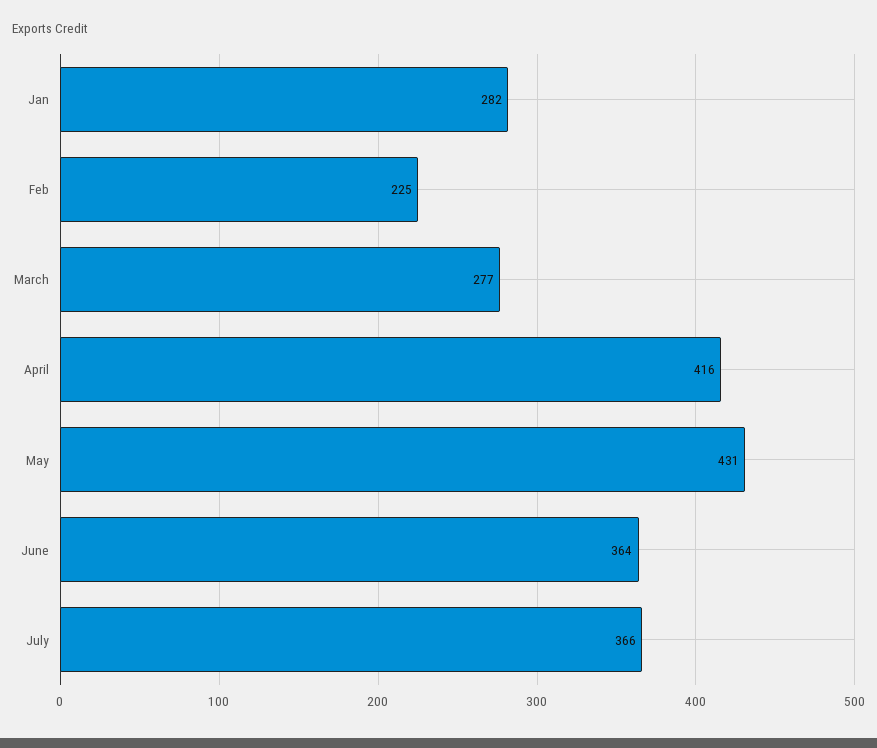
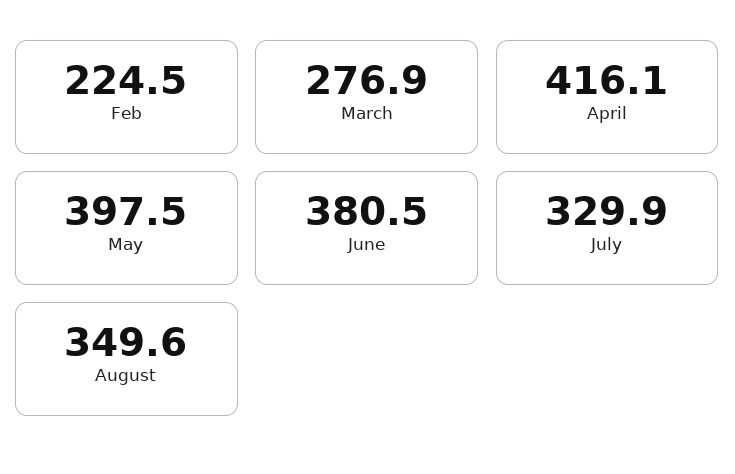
Jan: 282 -> none
May: 431 -> 397.5
June: 364 -> 380.5
July: 366 -> 329.9
August: none -> 349.6

